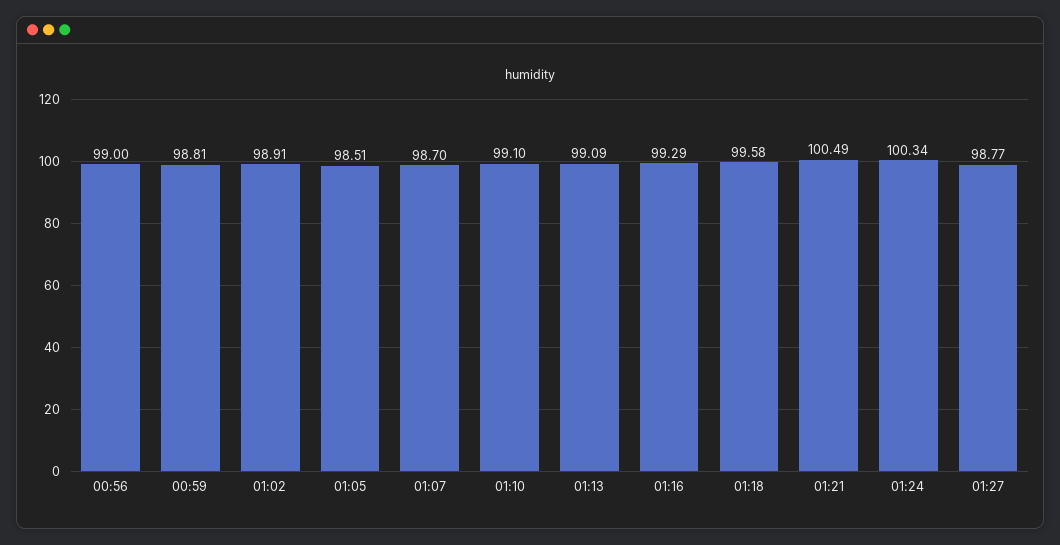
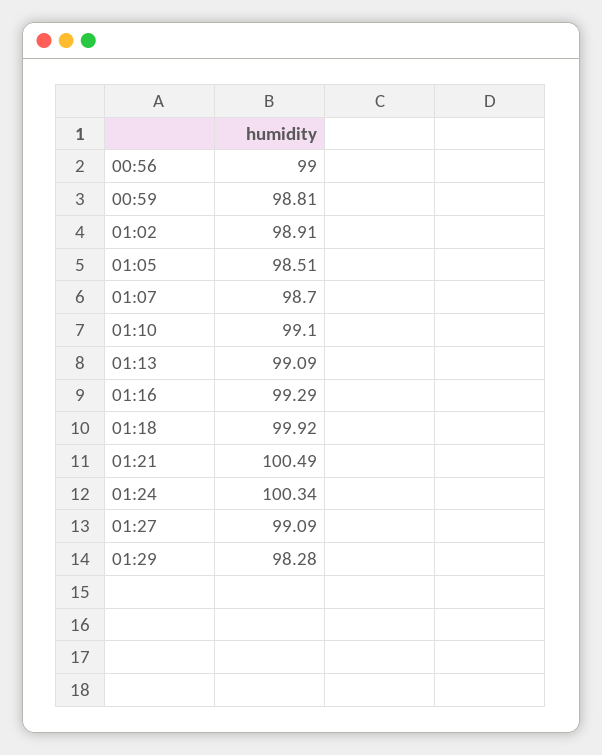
01:18: 99.58 -> 99.92
01:27: 98.77 -> 99.09
01:29: none -> 98.28

